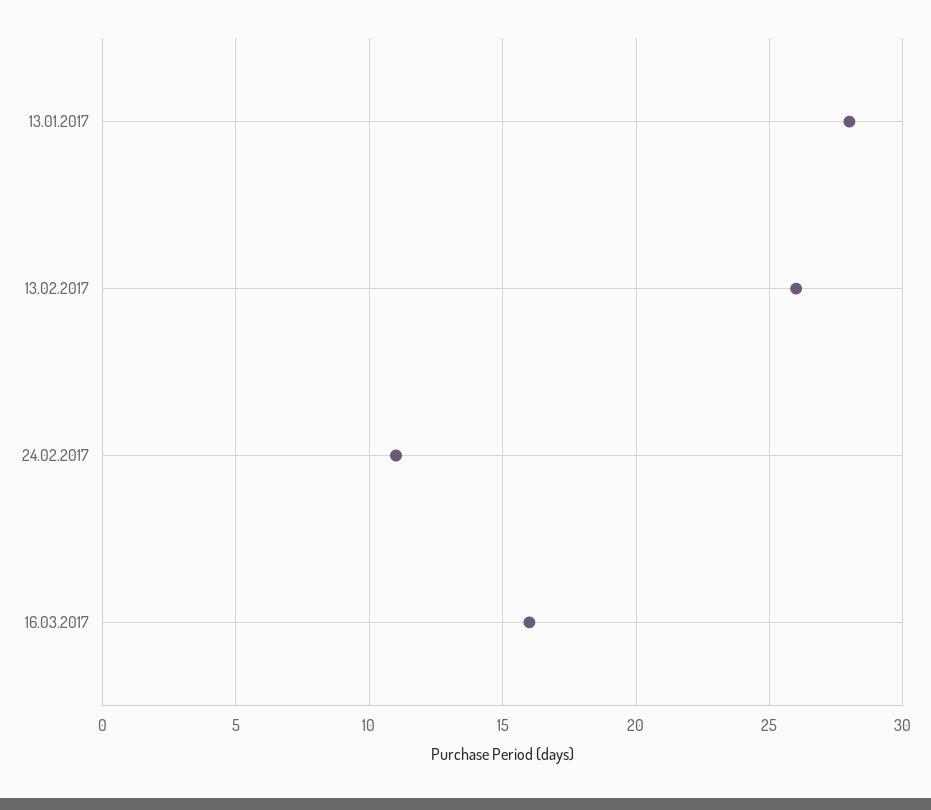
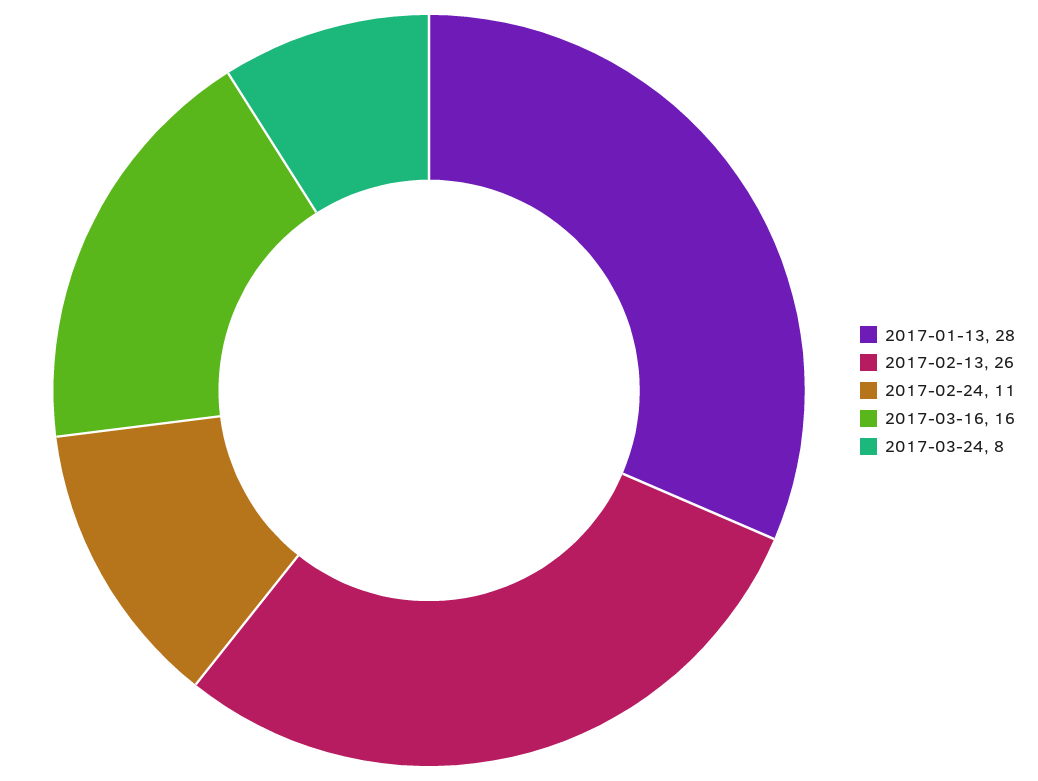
2017-03-24: none -> 8

